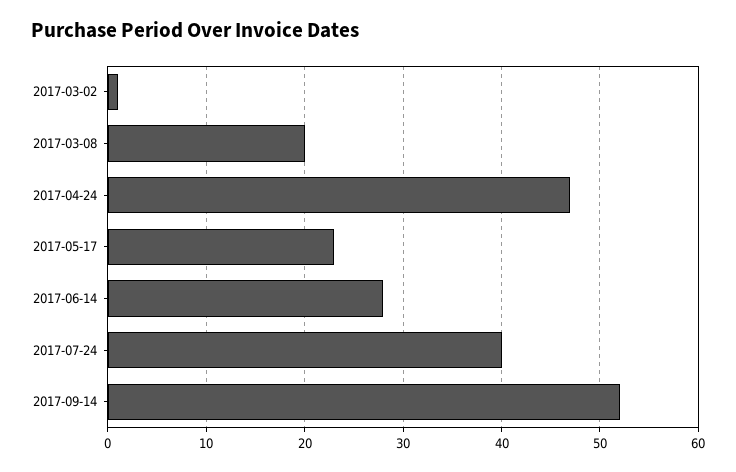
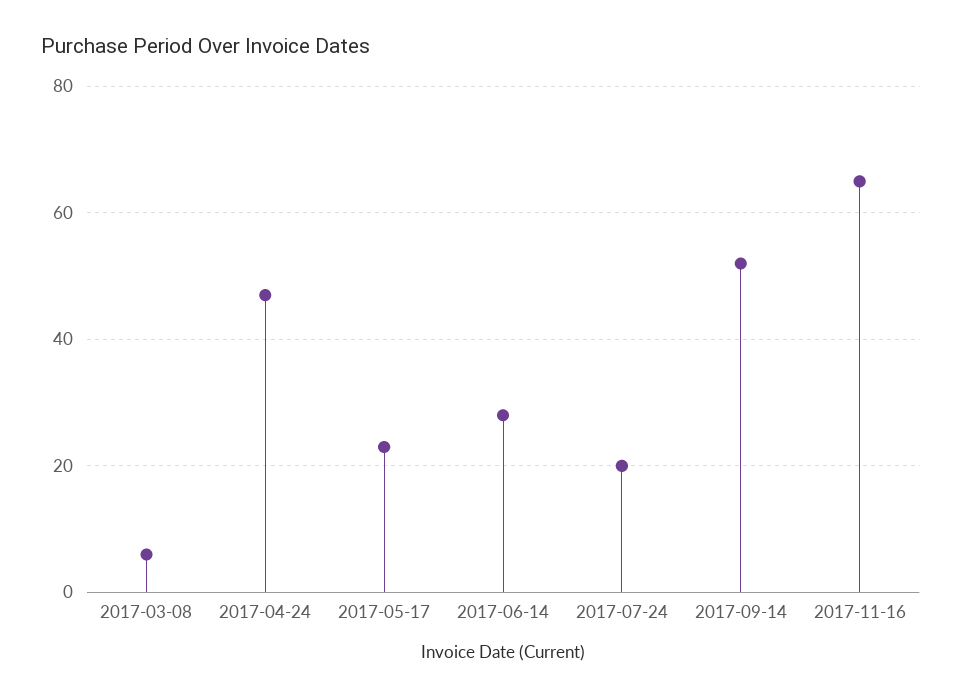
2017-03-02: 1 -> none
2017-03-08: 20 -> 5
2017-07-24: 40 -> 20
2017-11-16: none -> 65

